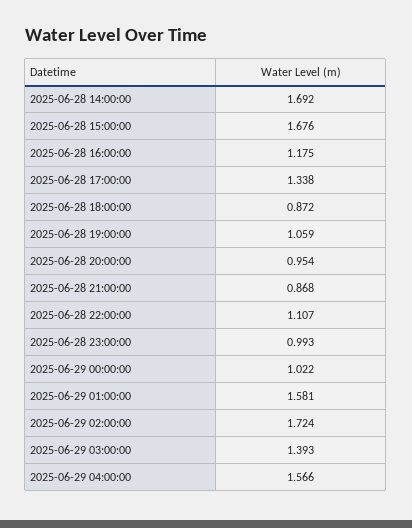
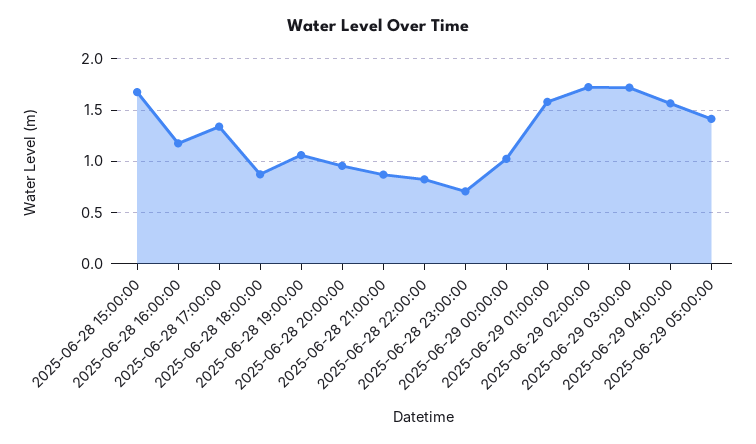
2025-06-28 14:00:00: 1.692 -> none
2025-06-28 22:00:00: 1.107 -> 0.8
2025-06-28 23:00:00: 0.993 -> 0.7
2025-06-29 03:00:00: 1.393 -> 1.7
2025-06-29 05:00:00: none -> 1.4

